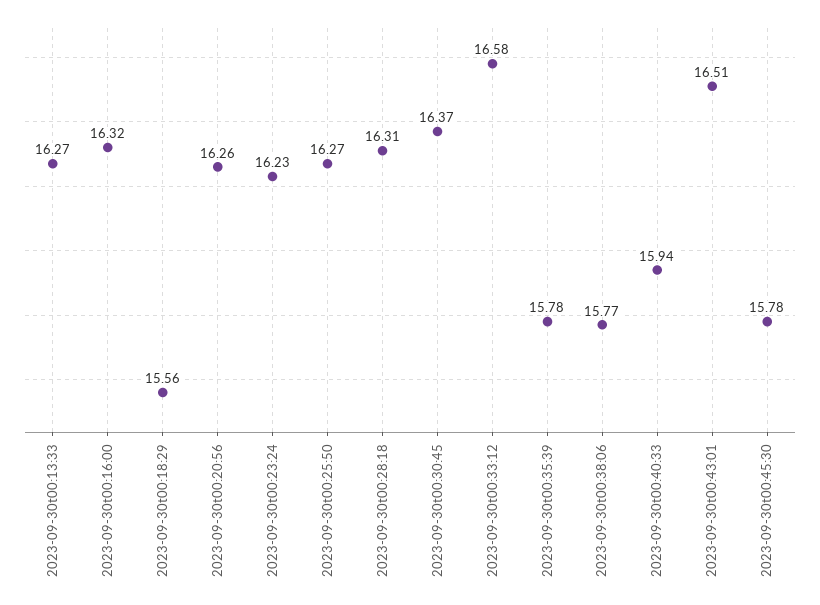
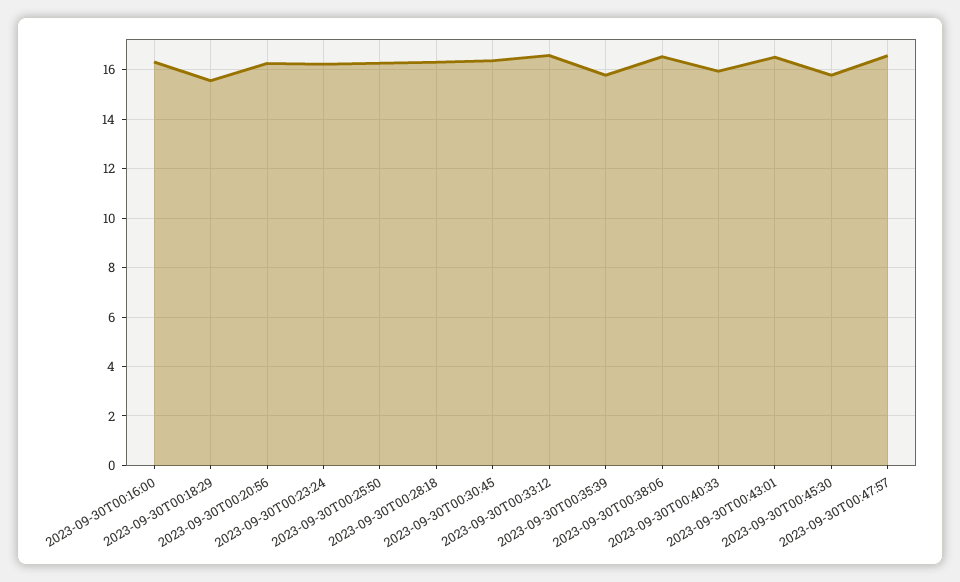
2023-09-30t00:13:33: 16.27 -> none
2023-09-30t00:38:06: 15.77 -> 16.5
2023-09-30T00:47:57: none -> 16.5

